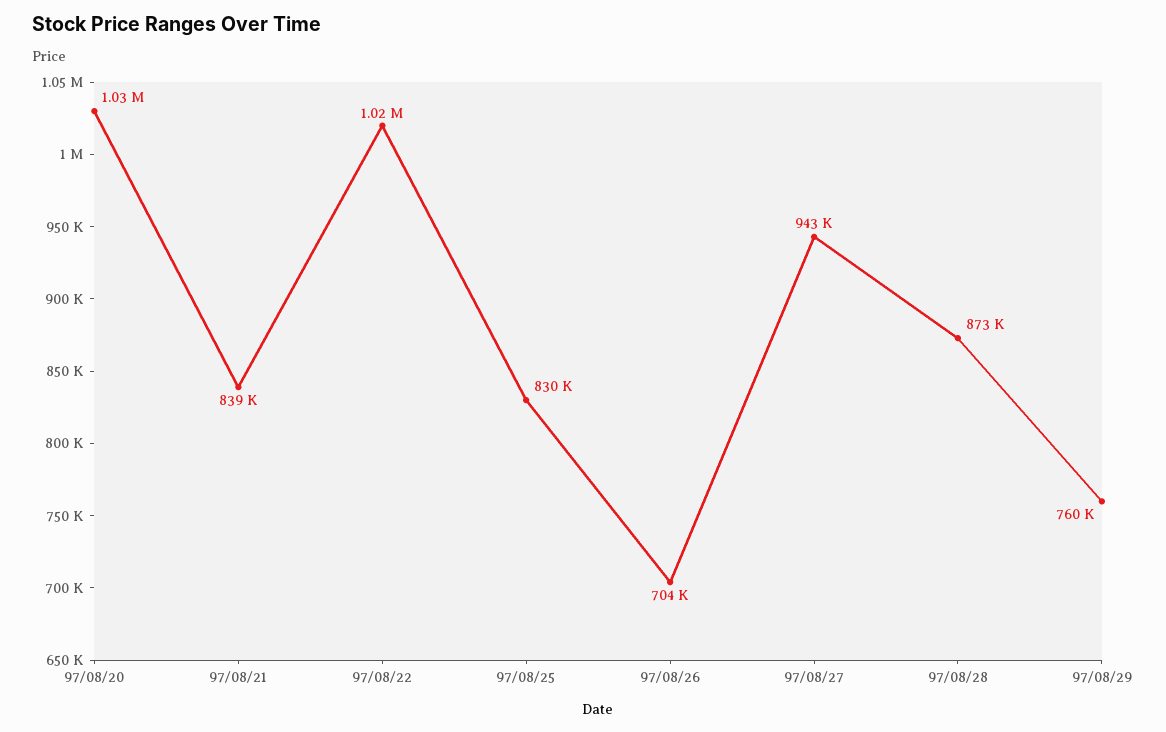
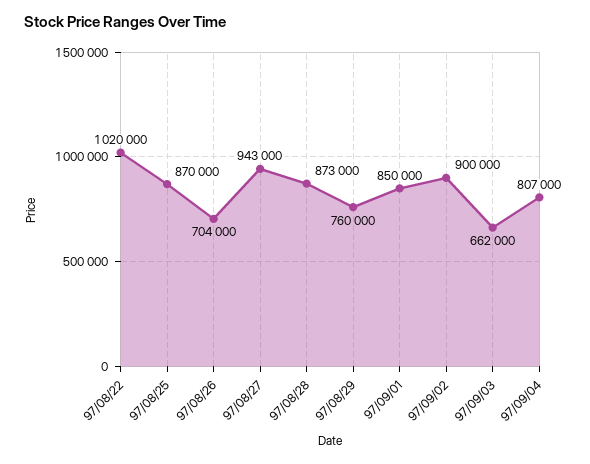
97/08/20: 1030000 -> none
97/08/21: 839000 -> none
97/08/25: 830000 -> 870000
97/09/01: none -> 850000
97/09/02: none -> 900000
97/09/03: none -> 662000
97/09/04: none -> 807000

